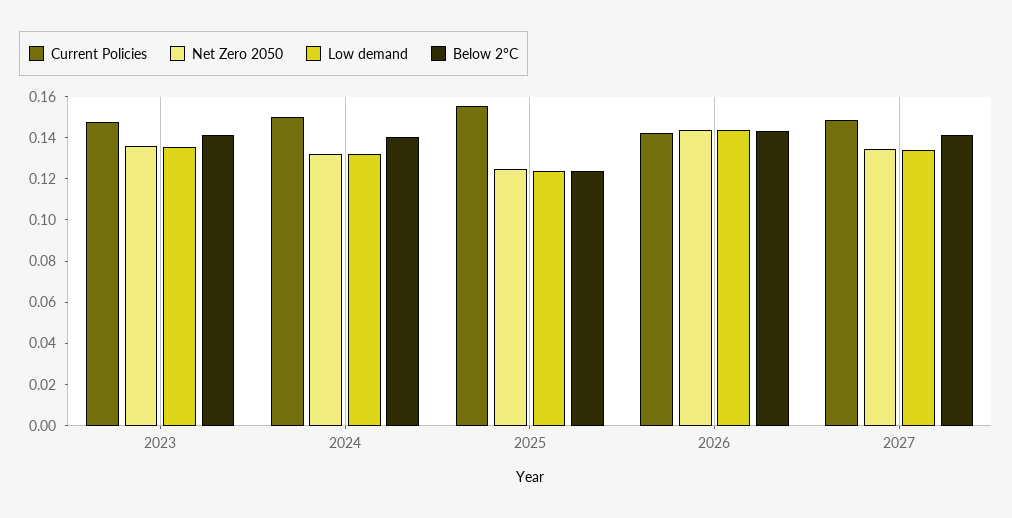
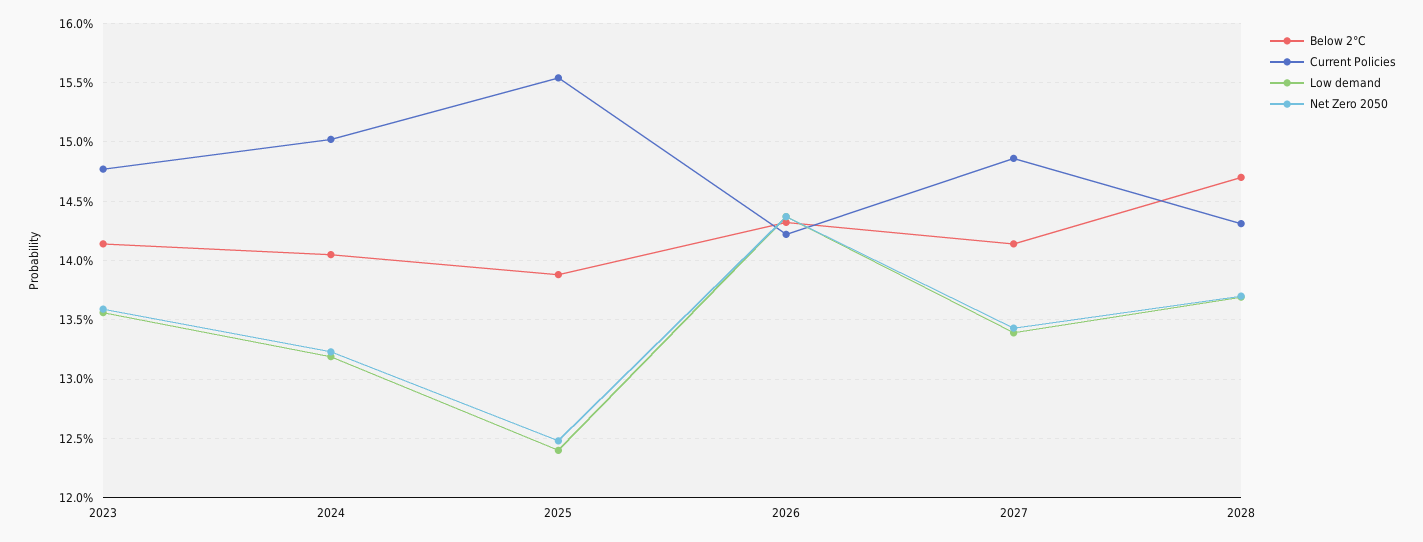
Below 2°C, 2025: 0.125 -> 0.139
Below 2°C, 2028: none -> 0.147
Current Policies, 2028: none -> 0.143
Low demand, 2028: none -> 0.137
Net Zero 2050, 2028: none -> 0.137

